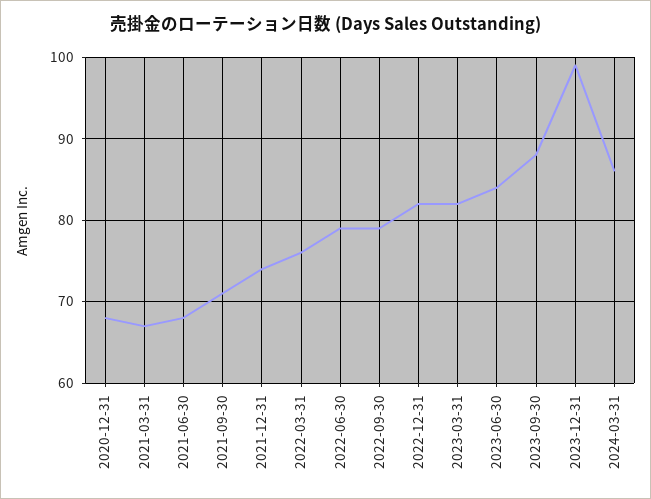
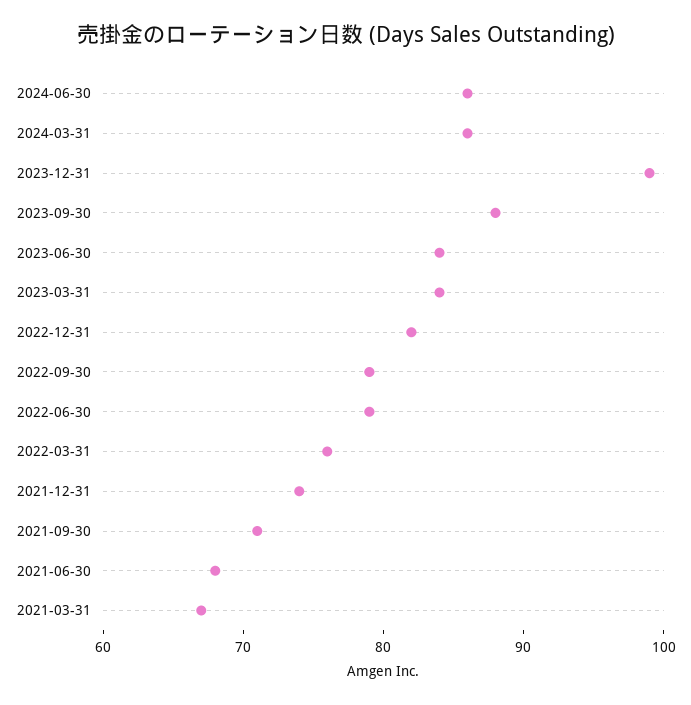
2020-12-31: 68 -> none
2023-03-31: 82 -> 84
2024-06-30: none -> 86

